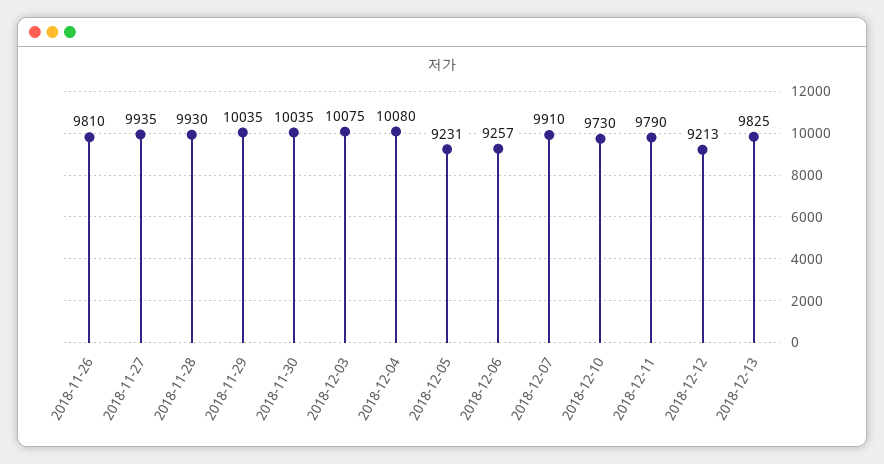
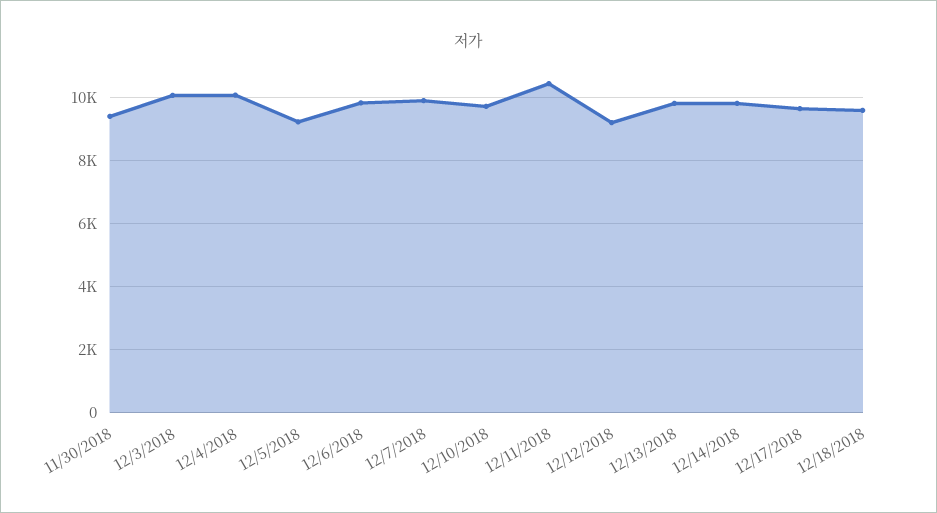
2018-11-26: 9810 -> none
2018-11-27: 9935 -> none
2018-11-28: 9930 -> none
2018-11-29: 10035 -> none
2018-11-30: 10035 -> 9400
2018-12-06: 9257 -> 9800
2018-12-11: 9790 -> 10400
12/14/2018: none -> 9800
12/17/2018: none -> 9600
12/18/2018: none -> 9600

